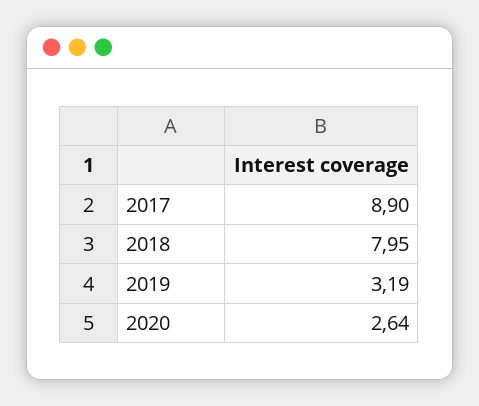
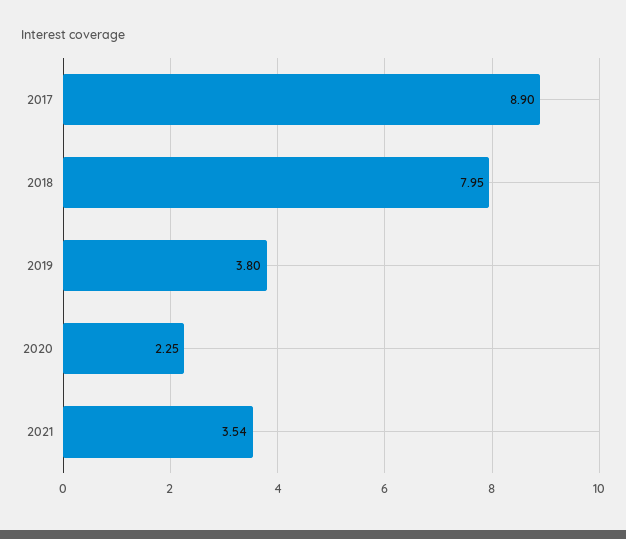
2019: 3.19 -> 3.8
2020: 2.64 -> 2.25
2021: none -> 3.54

